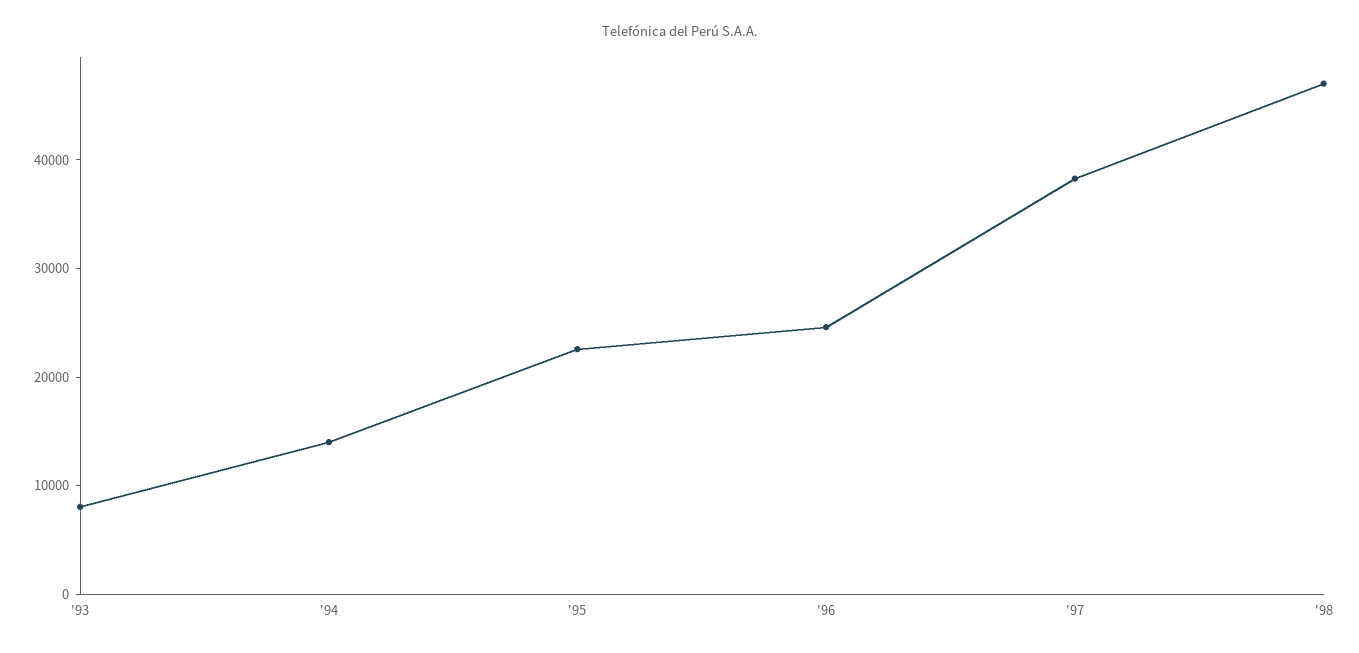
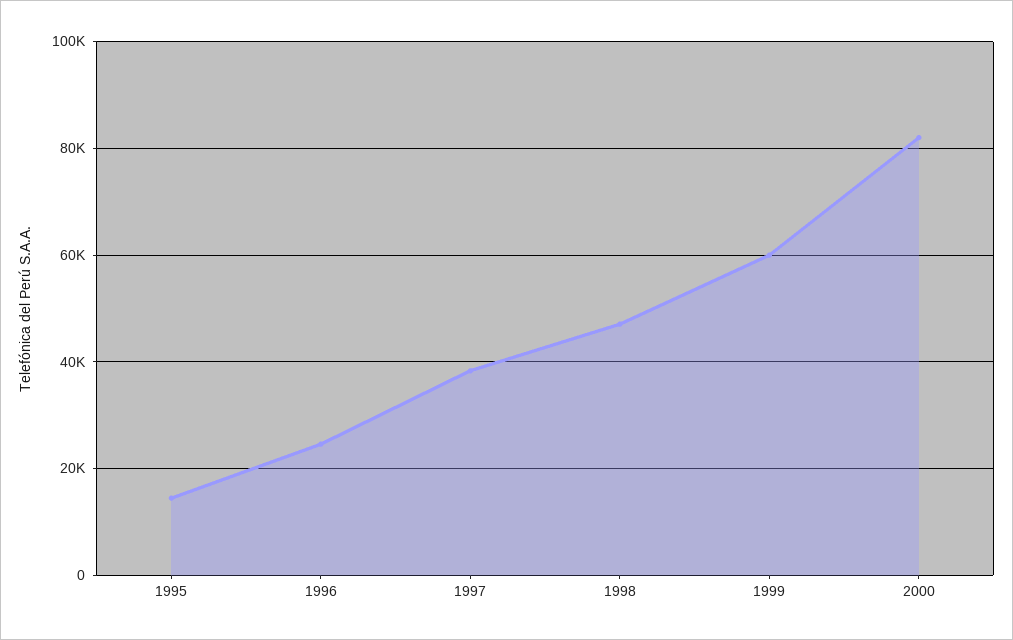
'93: 8000 -> none
'94: 14000 -> none
'95: 22000 -> 14000
1999: none -> 60000
2000: none -> 82000

